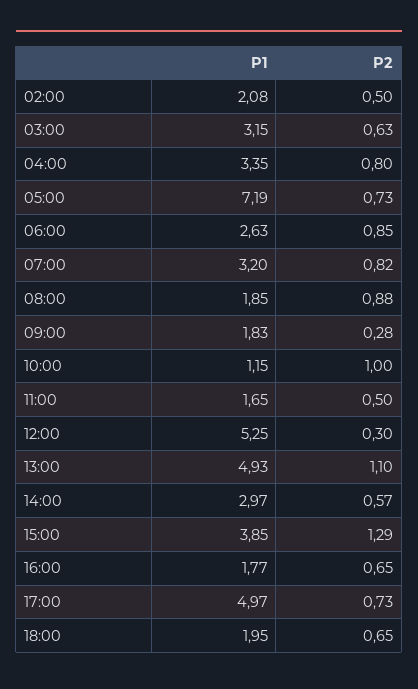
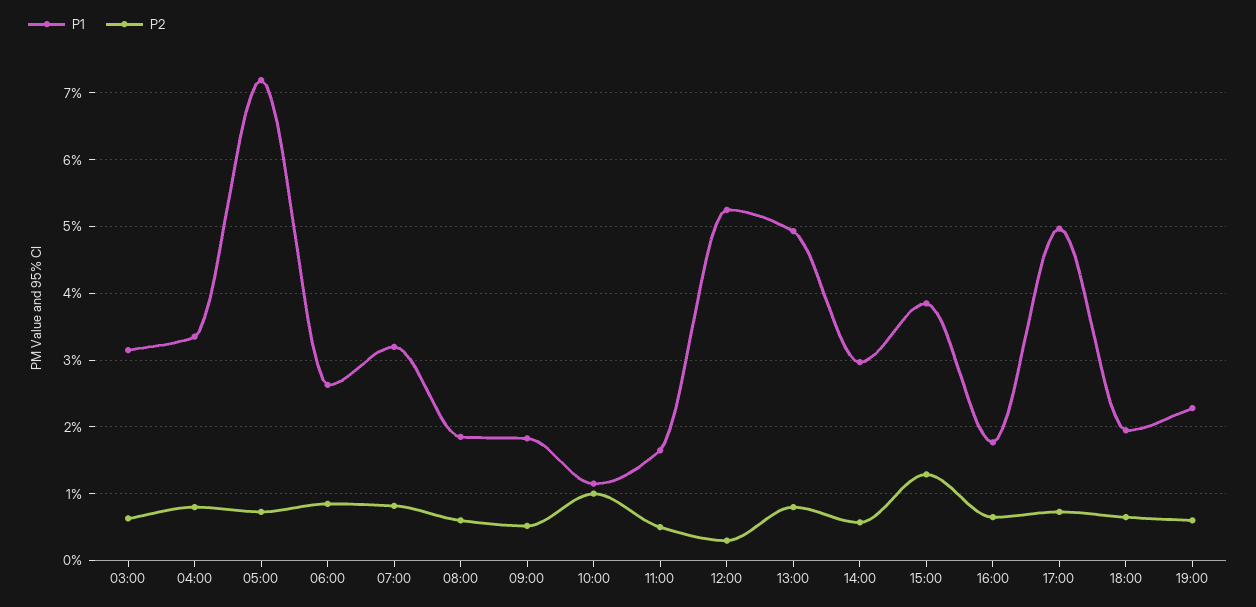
P1, 02:00: 2.08 -> none
P2, 02:00: 0.5 -> none
P2, 08:00: 0.88 -> 0.6
P2, 09:00: 0.28 -> 0.5
P2, 13:00: 1.1 -> 0.8
P1, 19:00: none -> 2.3
P2, 19:00: none -> 0.6

